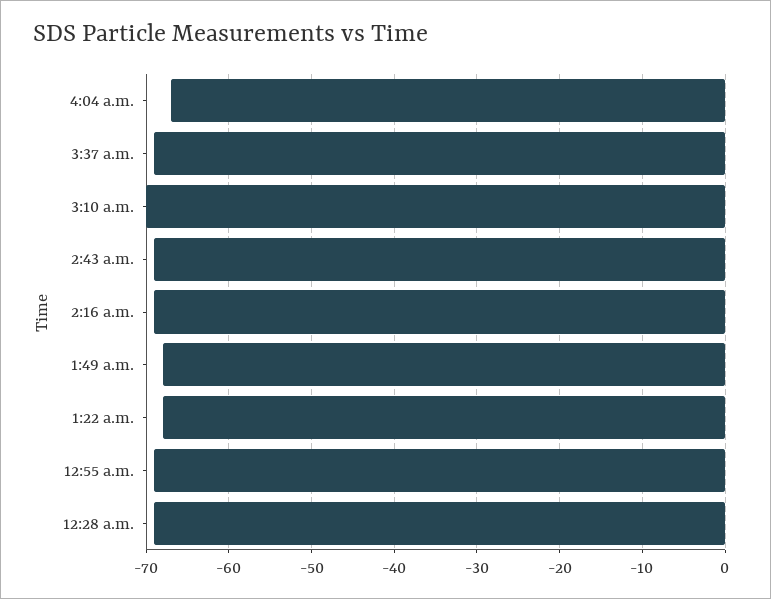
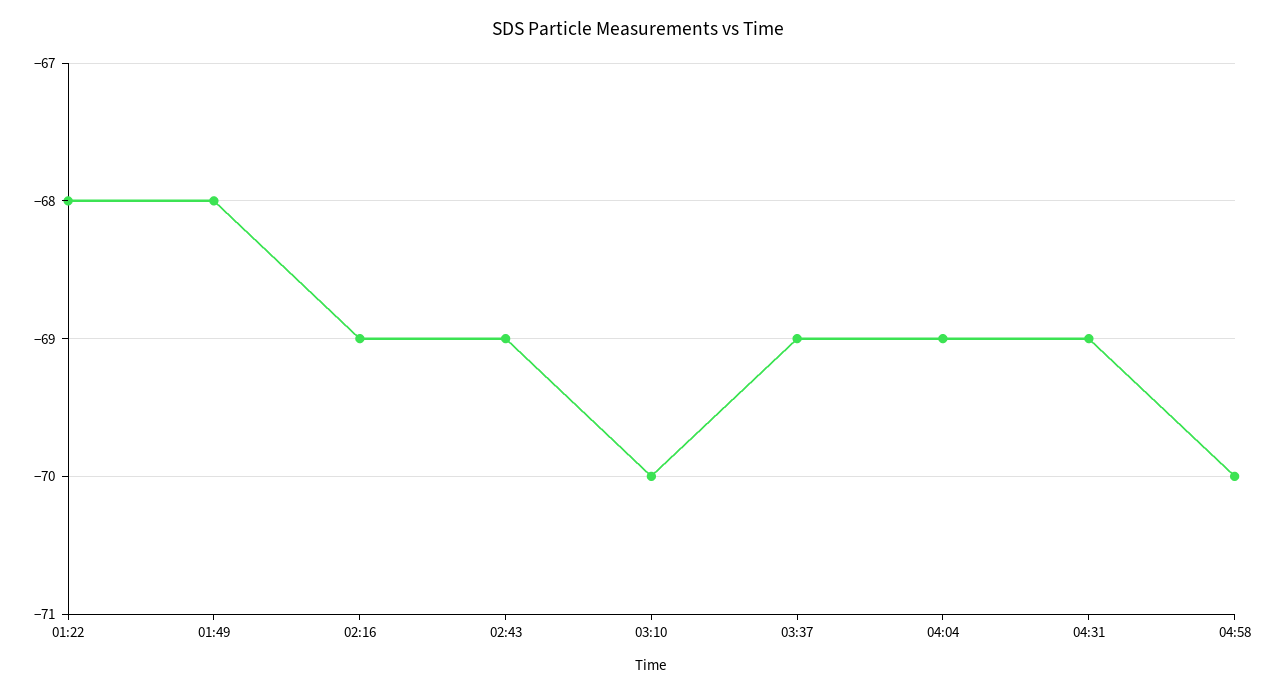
4:04 a.m.: -67 -> -69
12:55 a.m.: -69 -> none
12:28 a.m.: -69 -> none
04:31: none -> -69
04:58: none -> -70

